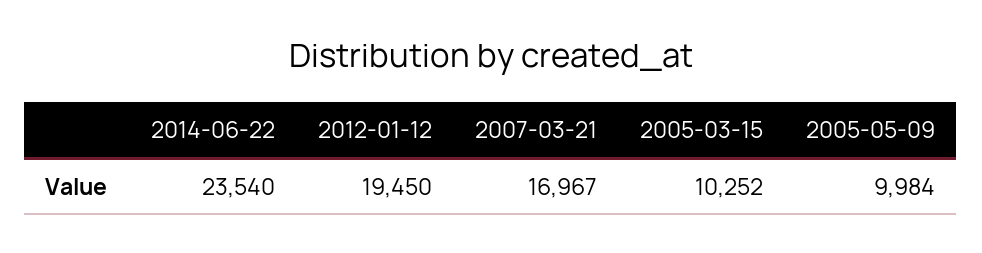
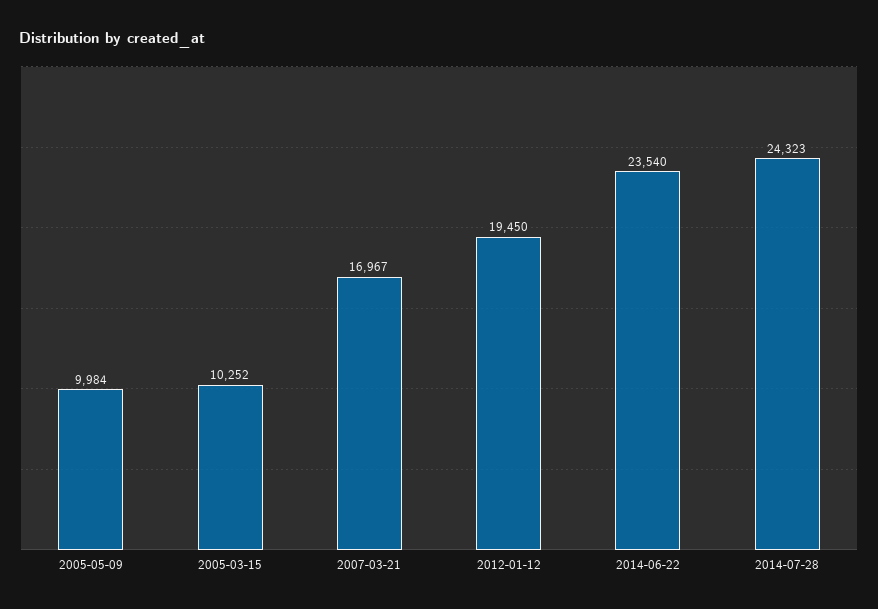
2014-07-28: none -> 24323

